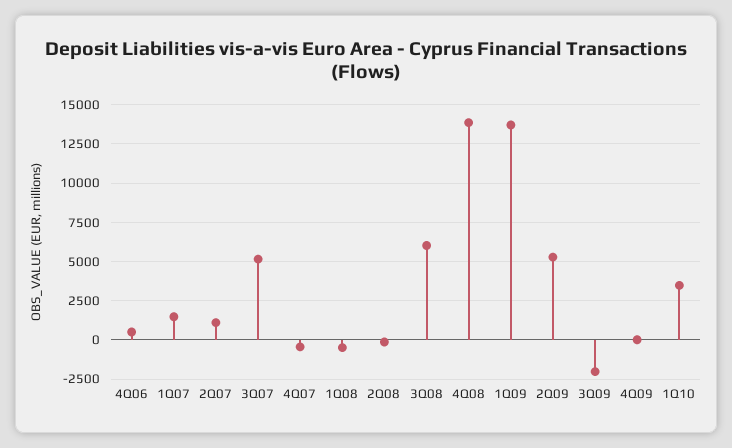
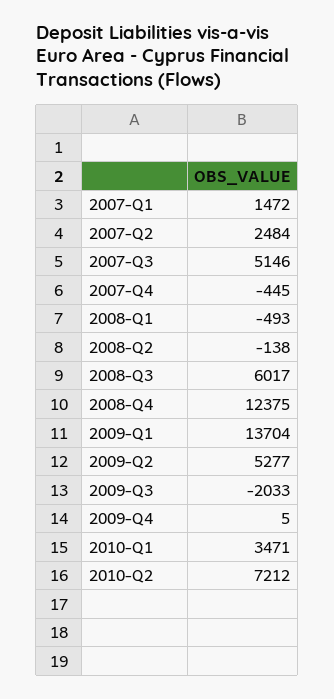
4Q06: 500 -> none
2Q07: 1000 -> 2484
4Q08: 14000 -> 12375
2010-Q2: none -> 7212

